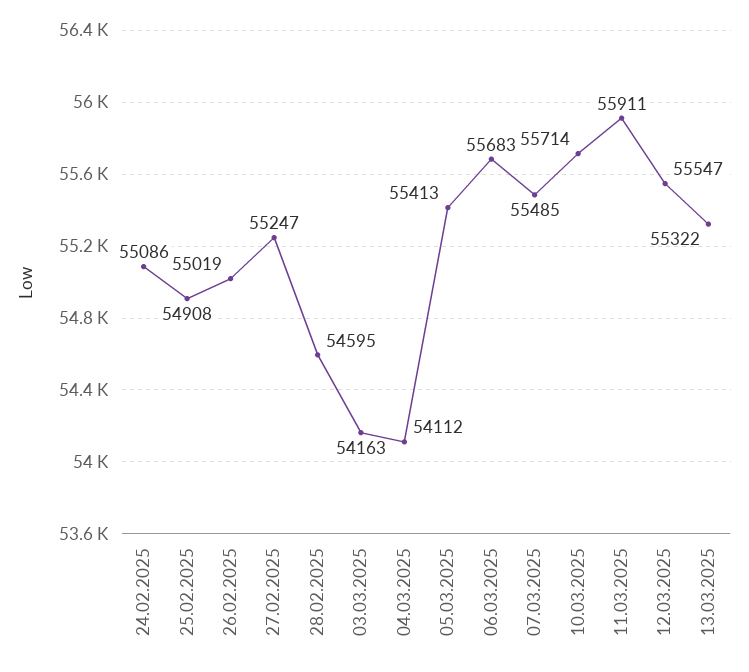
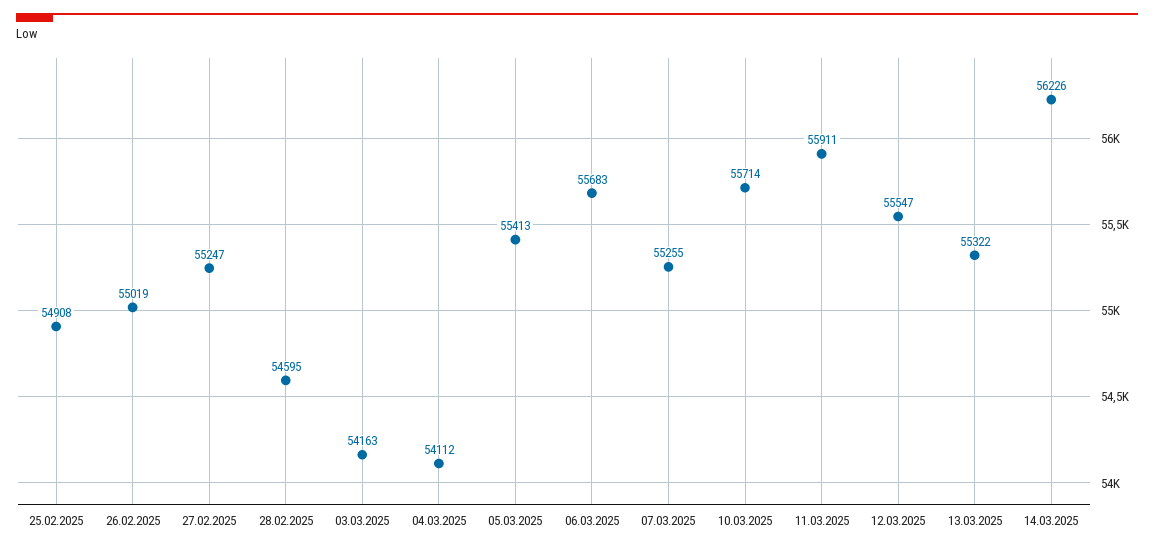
24.02.2025: 55086 -> none
07.03.2025: 55485 -> 55255
14.03.2025: none -> 56226

